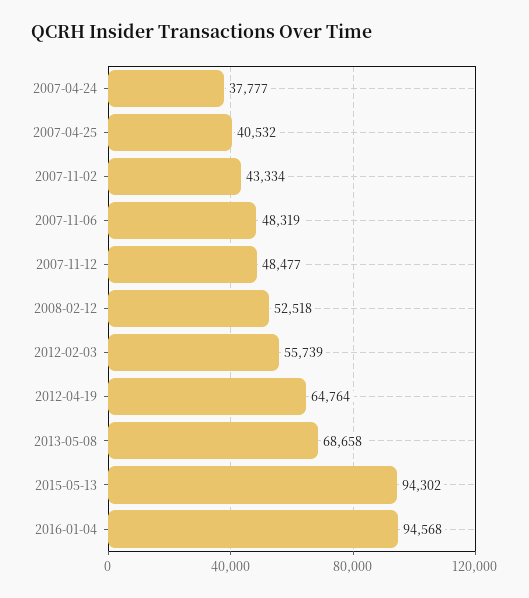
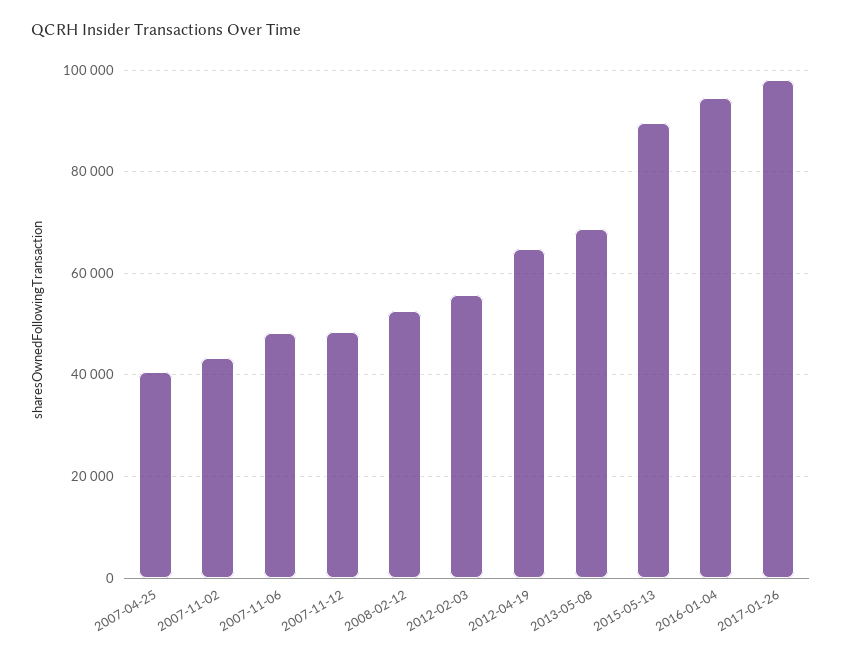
2007-04-24: 37777 -> none
2015-05-13: 94302 -> 90000
2017-01-26: none -> 98000

